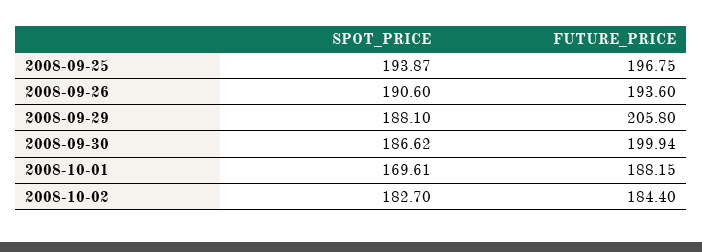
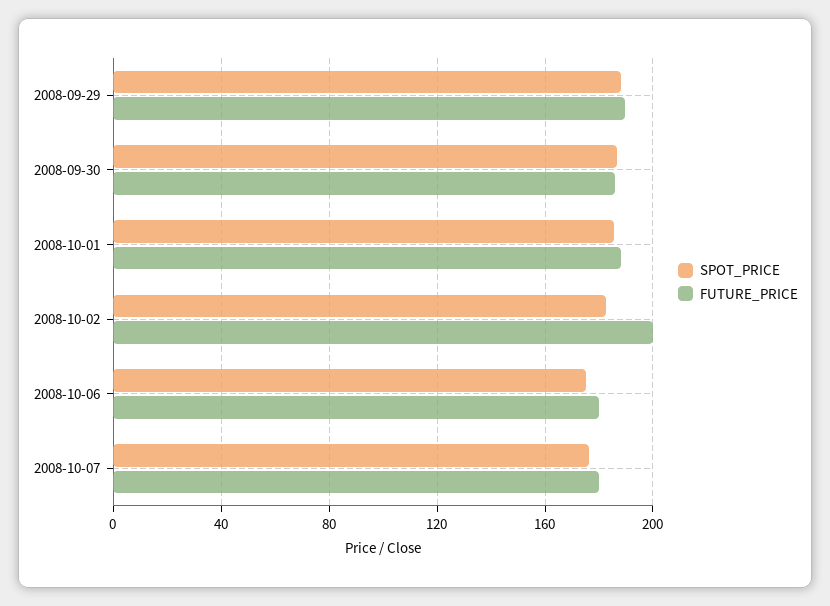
SPOT_PRICE, 2008-09-25: 193.87 -> none
FUTURE_PRICE, 2008-09-25: 196.75 -> none
SPOT_PRICE, 2008-09-26: 190.6 -> none
FUTURE_PRICE, 2008-09-26: 193.6 -> none
FUTURE_PRICE, 2008-09-29: 205.8 -> 190
FUTURE_PRICE, 2008-09-30: 199.94 -> 185
SPOT_PRICE, 2008-10-01: 169.61 -> 185
FUTURE_PRICE, 2008-10-02: 184.4 -> 200
SPOT_PRICE, 2008-10-06: none -> 175
FUTURE_PRICE, 2008-10-06: none -> 180
SPOT_PRICE, 2008-10-07: none -> 175
FUTURE_PRICE, 2008-10-07: none -> 180

